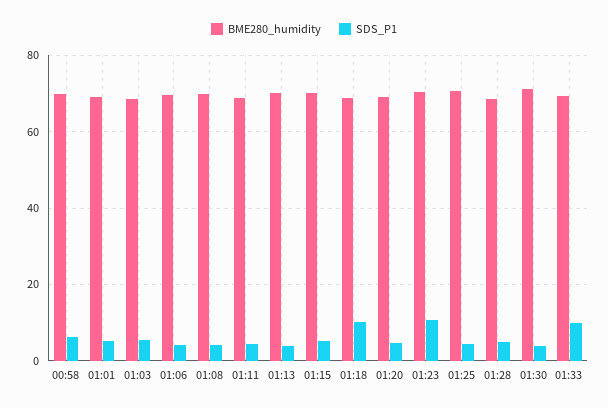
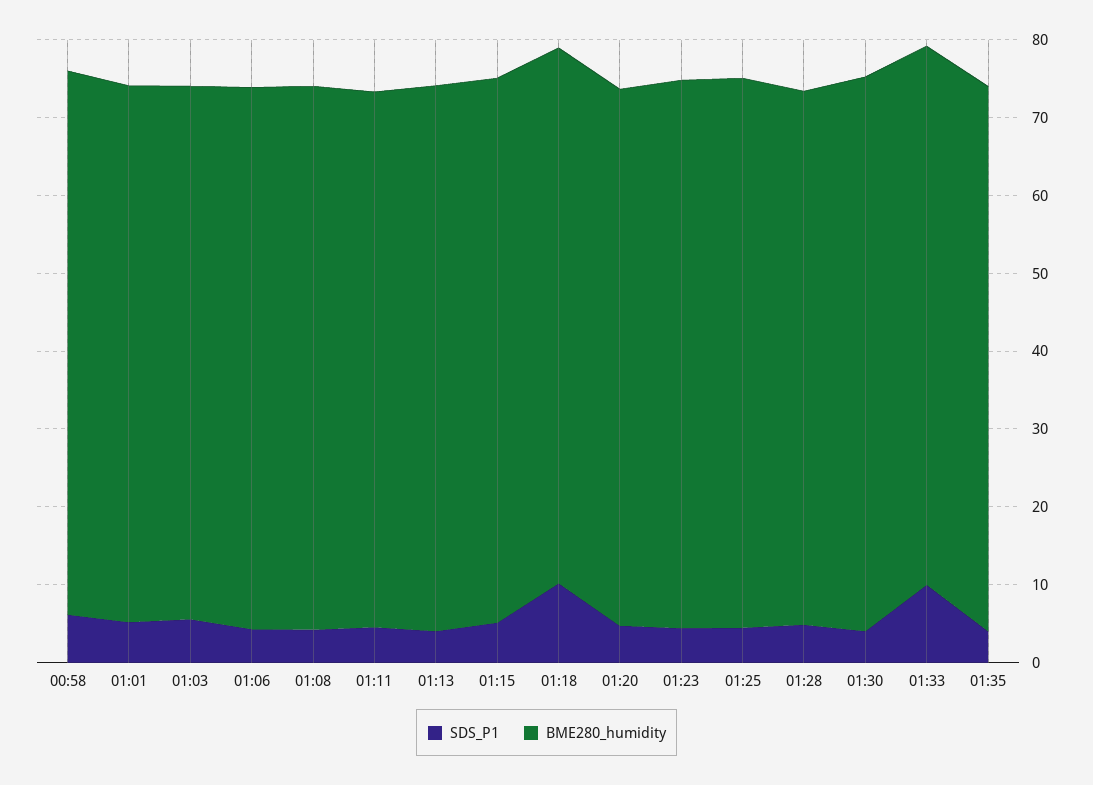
SDS_P1, 01:23: 10 -> 4
SDS_P1, 01:35: none -> 4
BME280_humidity, 01:35: none -> 70

